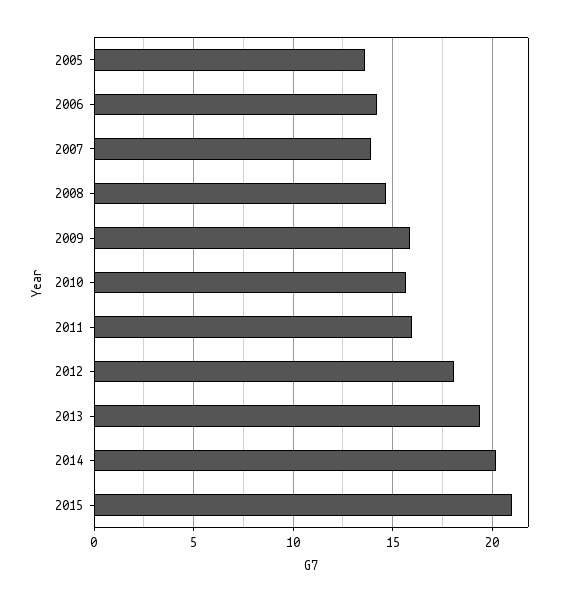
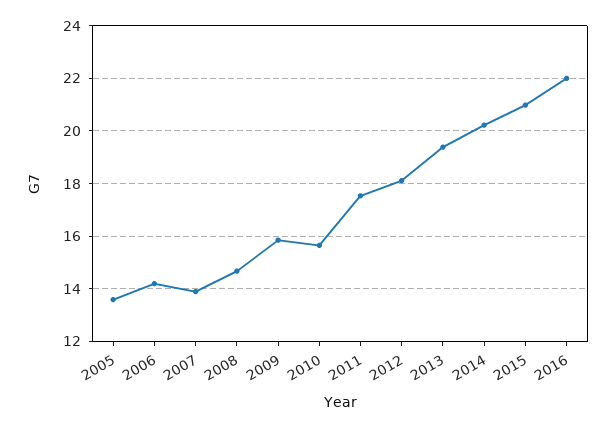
2011: 16 -> 17.5
2016: none -> 22

